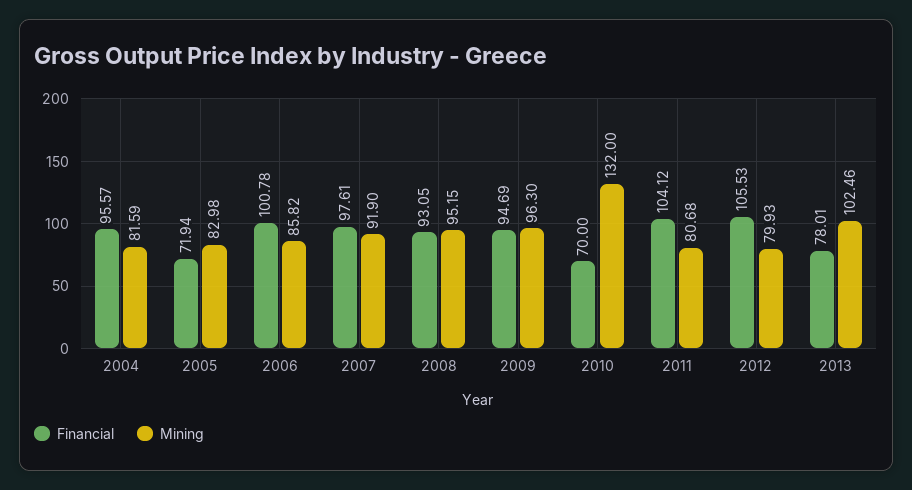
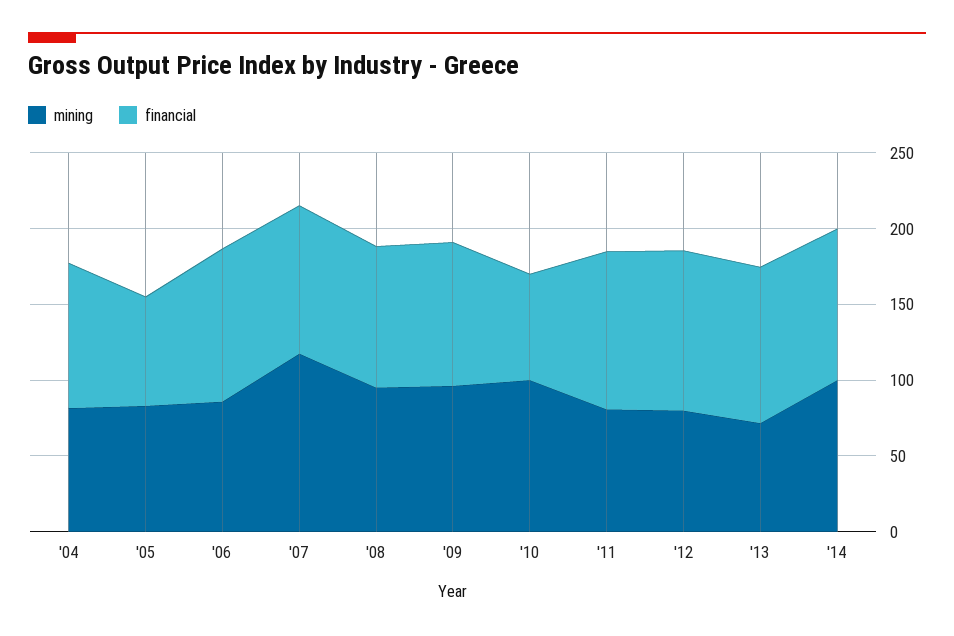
Mining, 2007: 91.9 -> 120
Mining, 2010: 132 -> 100
Financial, 2013: 78.01 -> 100
Mining, 2013: 102.46 -> 70
Mining, '14: none -> 100
Financial, '14: none -> 100

